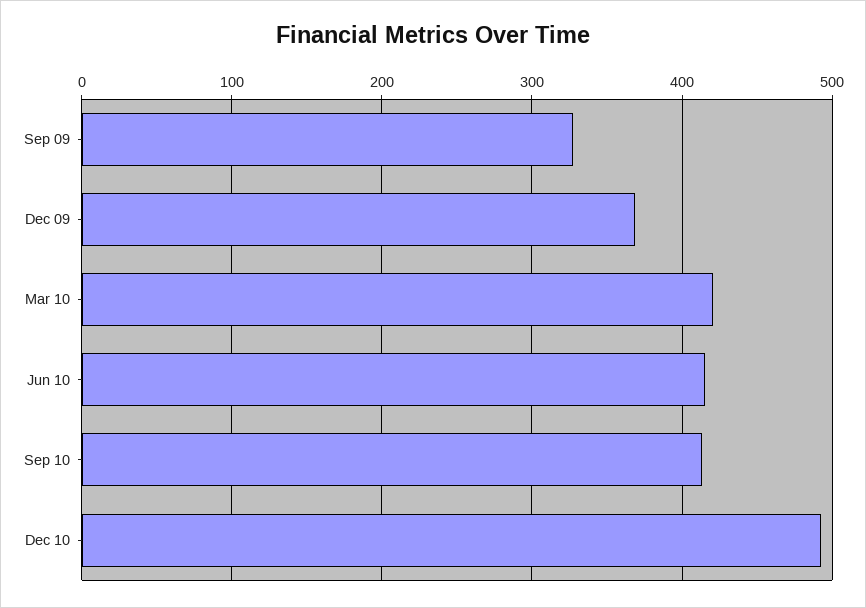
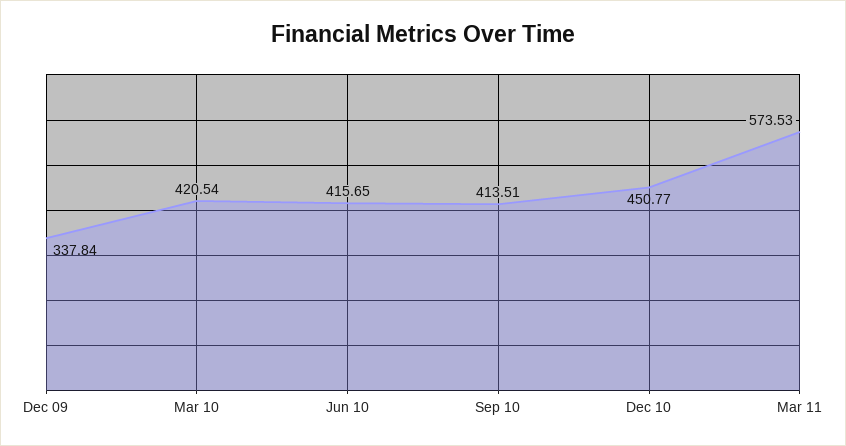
Sep 09: 330 -> none
Dec 09: 370 -> 337.84
Dec 10: 490 -> 450.77
Mar 11: none -> 573.53

